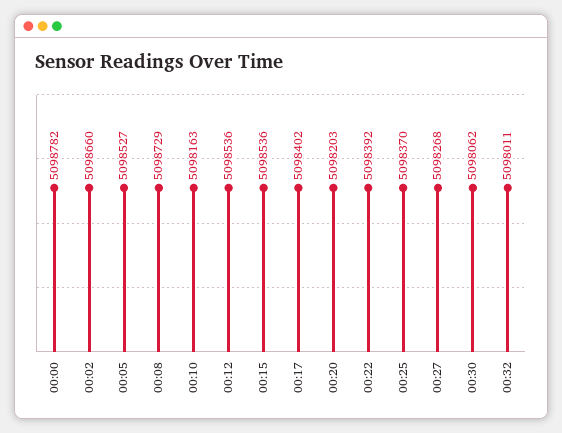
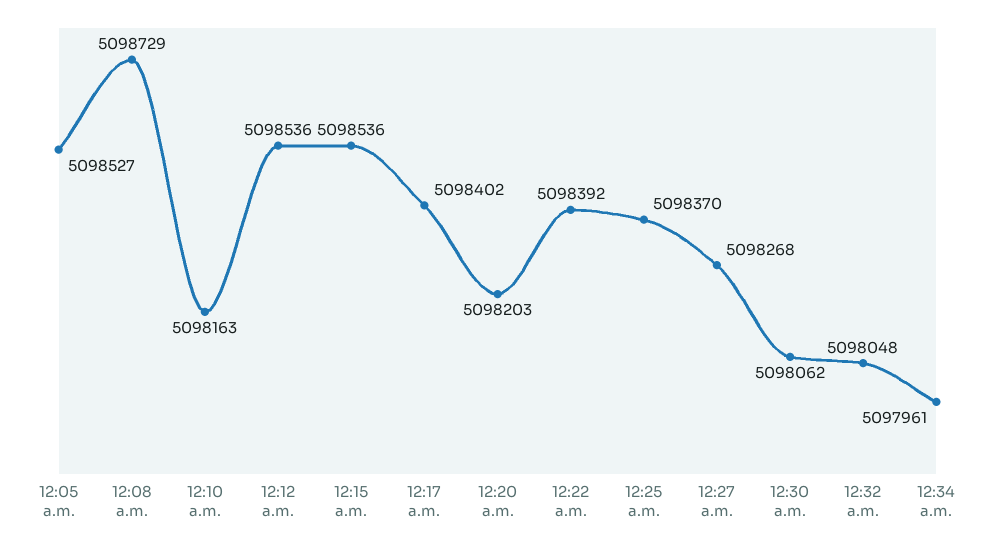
00:00: 5098782 -> none
00:02: 5098660 -> none
00:32: 5098011 -> 5098048
12:34 a.m.: none -> 5097961

